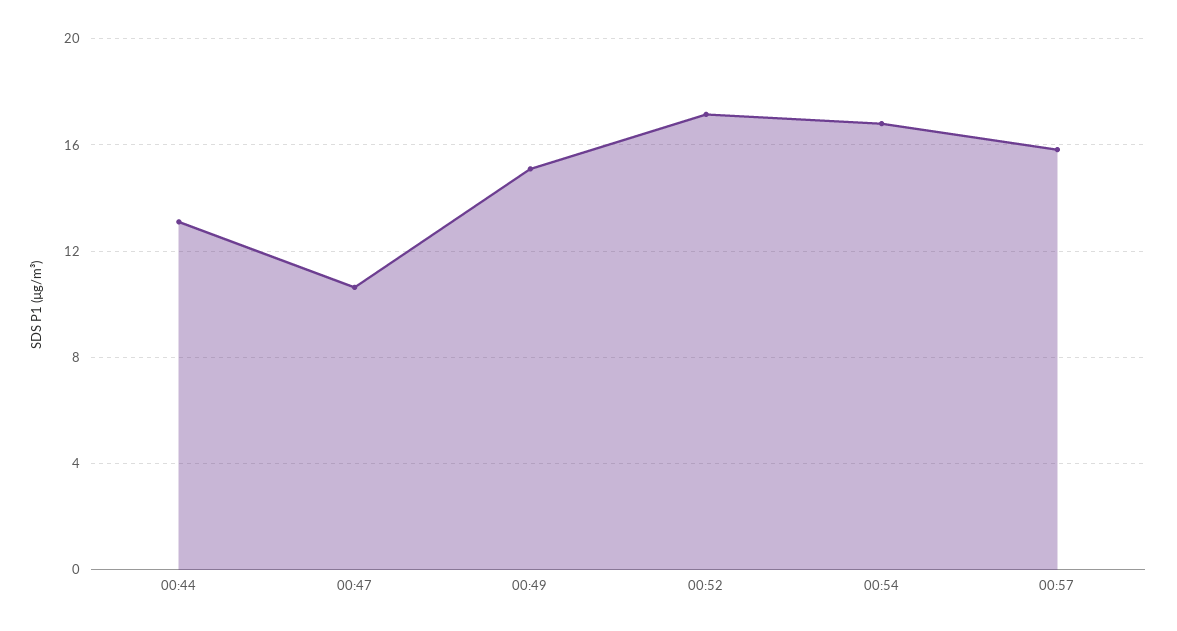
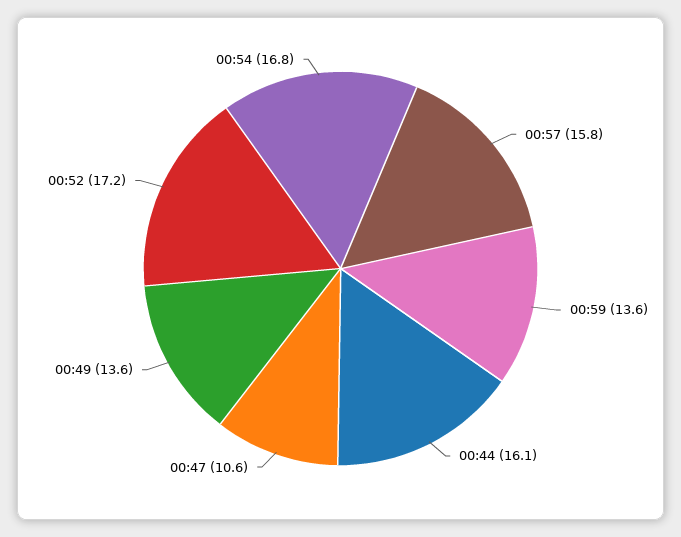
00:44: 13 -> 16.1
00:49: 15 -> 13.6
00:59: none -> 13.6

